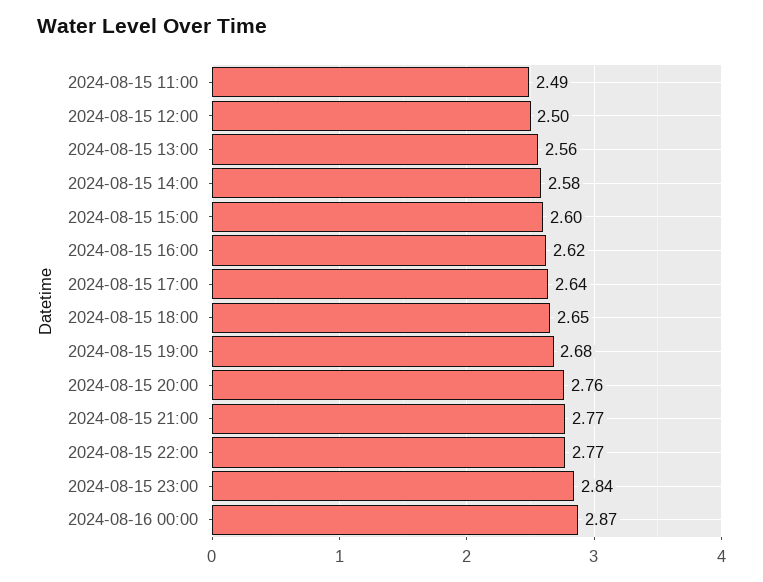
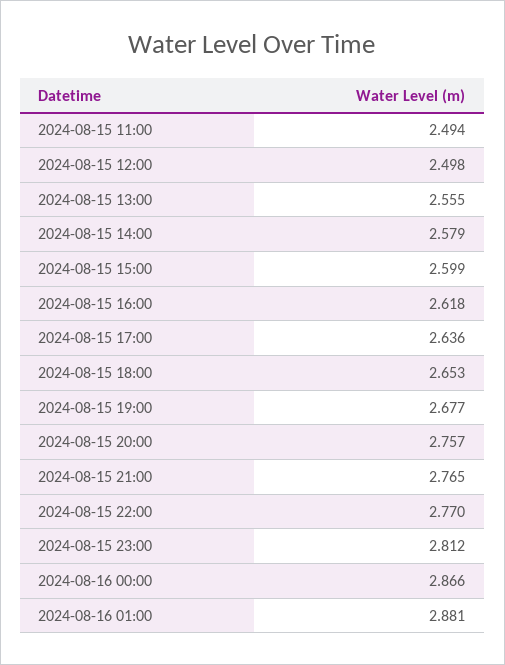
2024-08-15 23:00: 2.84 -> 2.812
2024-08-16 01:00: none -> 2.881

